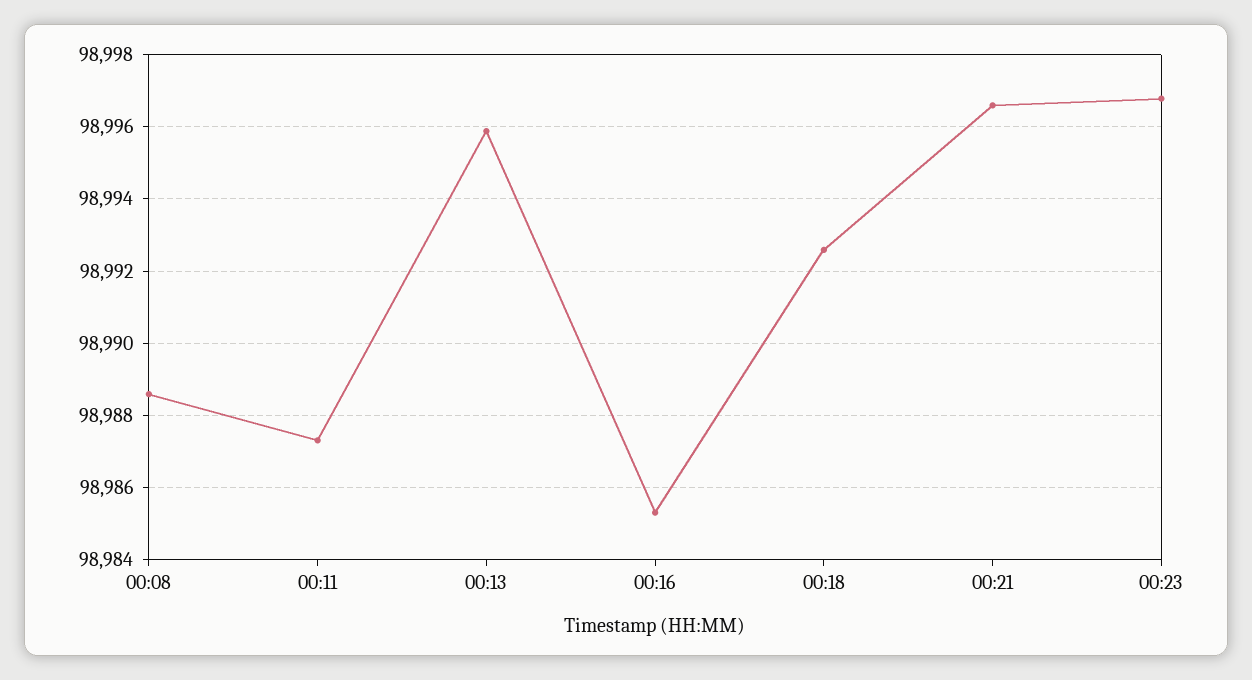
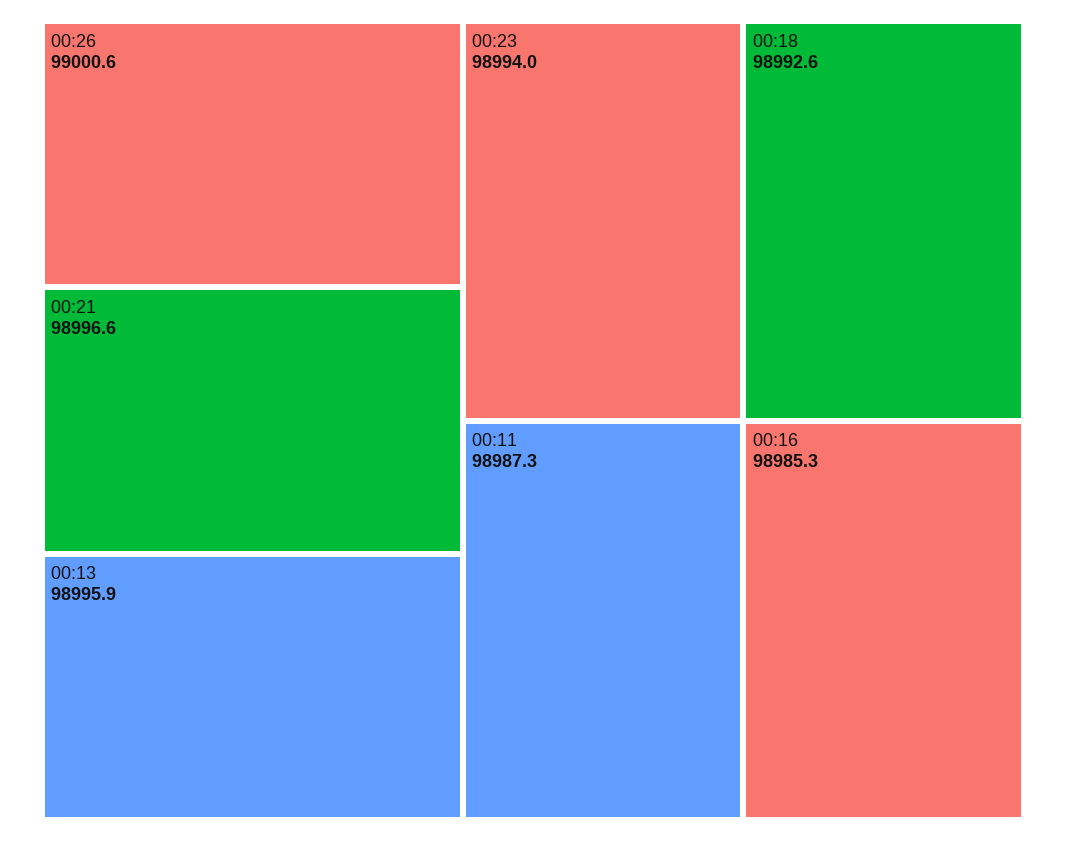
00:08: 98988.6 -> none
00:23: 98996.8 -> 98994
00:26: none -> 99000.6

